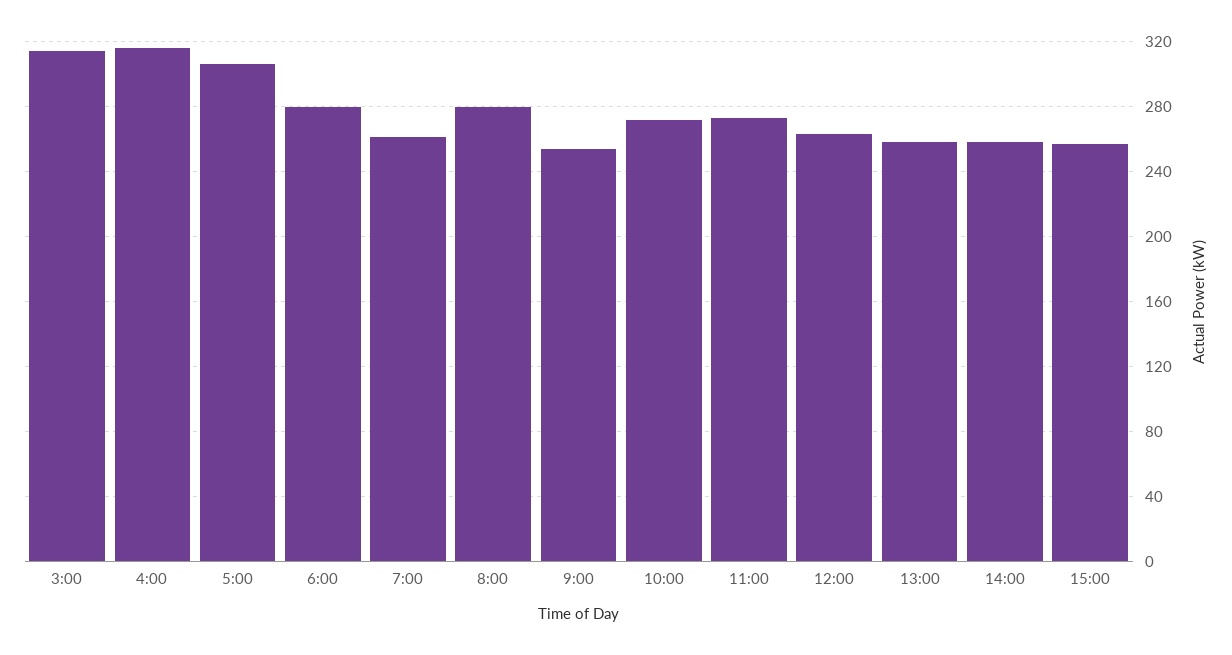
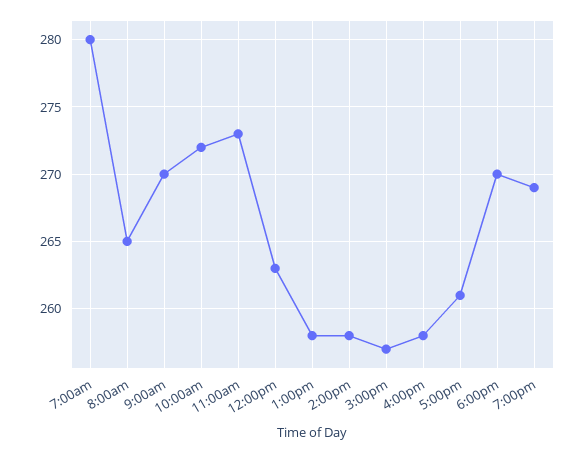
3:00: 315 -> none
4:00: 315 -> none
5:00: 305 -> none
6:00: 280 -> none
7:00: 260 -> 280
8:00: 280 -> 265
9:00: 255 -> 270
4:00pm: none -> 258
5:00pm: none -> 261
6:00pm: none -> 270
7:00pm: none -> 269

